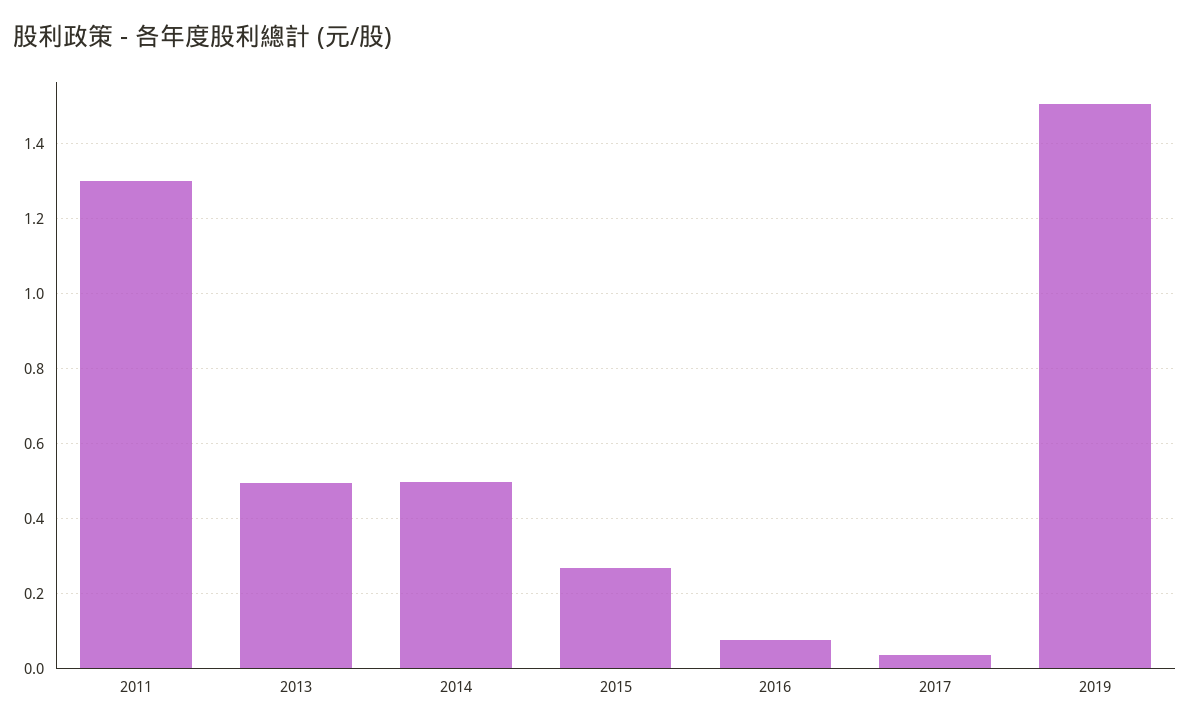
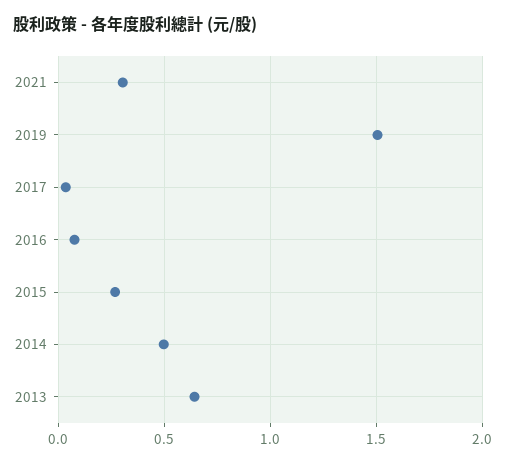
2011: 1.3 -> none
2013: 0.5 -> 0.65
2021: none -> 0.3

